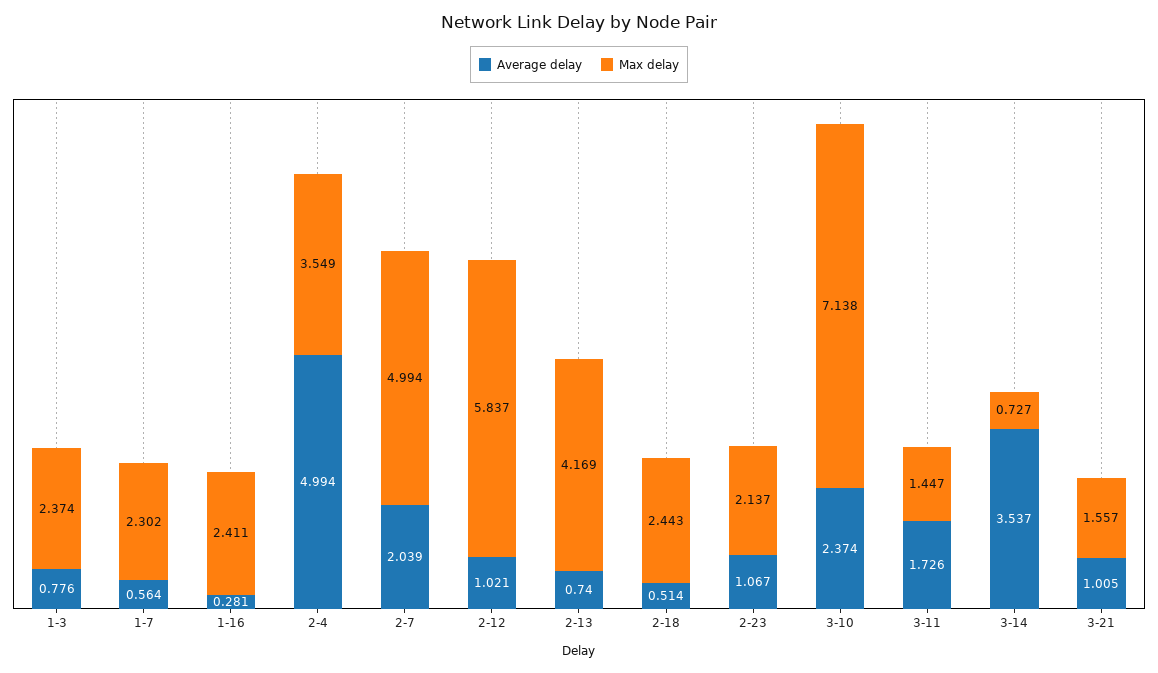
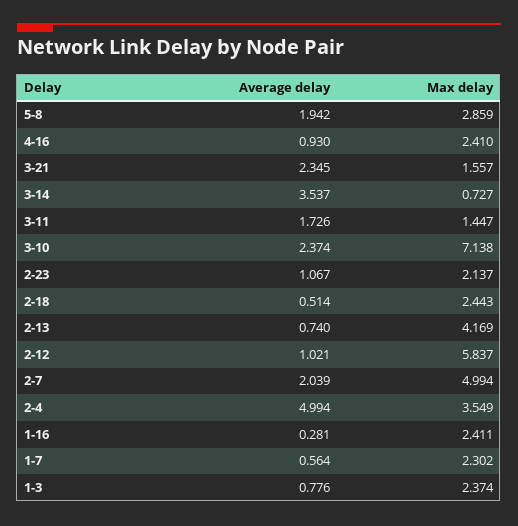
Average delay, 3-21: 1.005 -> 2.345
Average delay, 5-8: none -> 1.942
Max delay, 5-8: none -> 2.859
Average delay, 4-16: none -> 0.93
Max delay, 4-16: none -> 2.41

